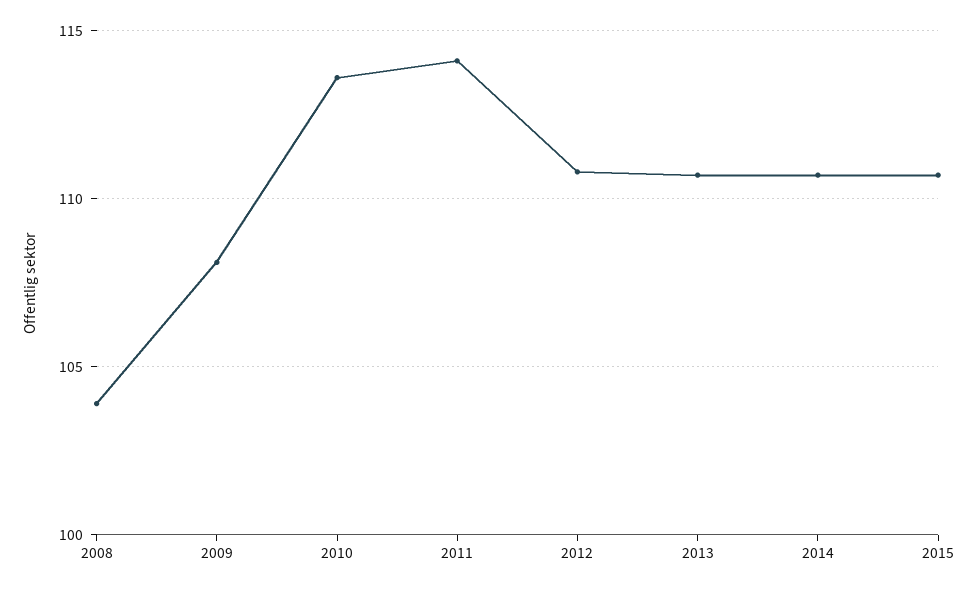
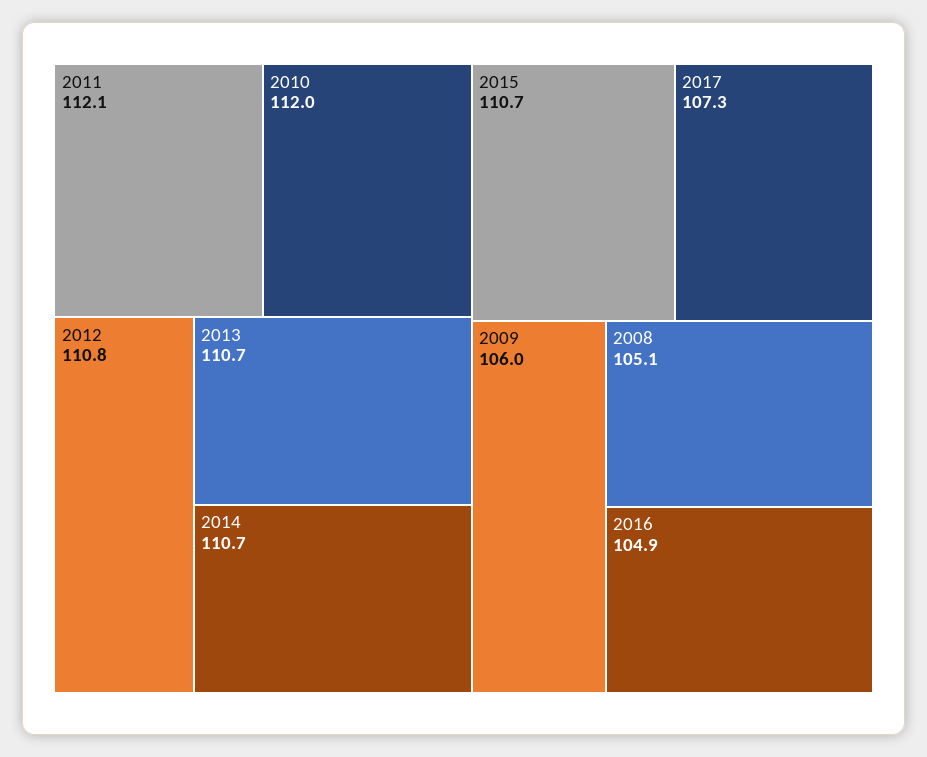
2008: 104 -> 105.1
2009: 108 -> 106
2010: 113.5 -> 112
2011: 114 -> 112.1
2017: none -> 107.3
2016: none -> 104.9

